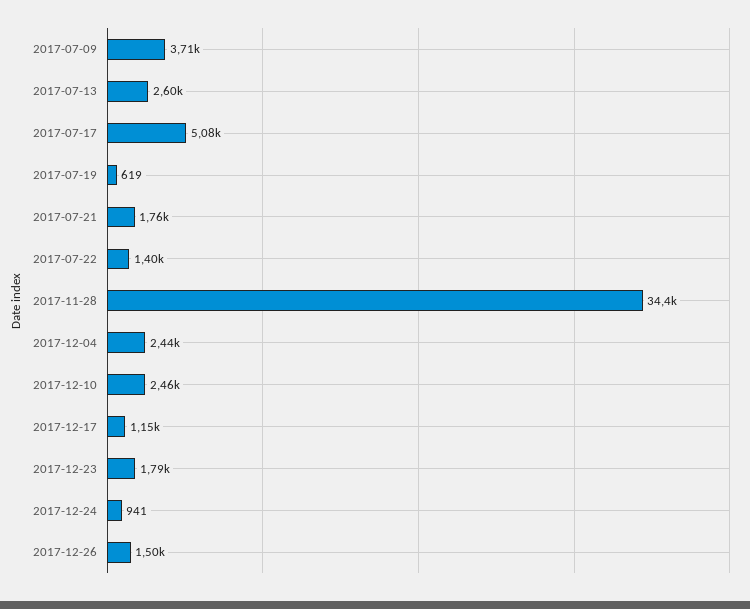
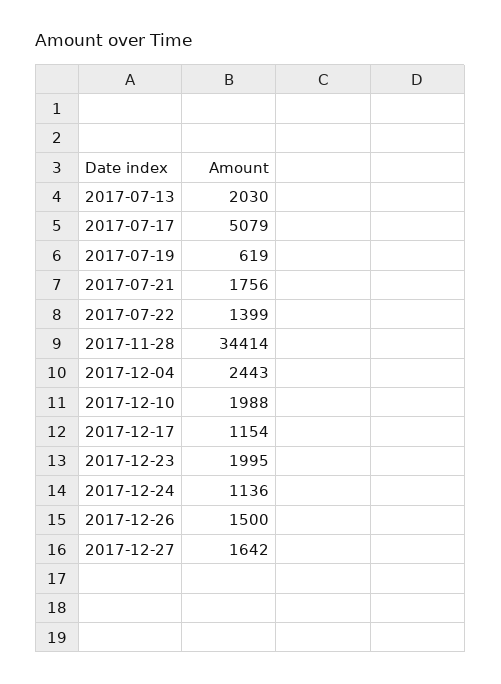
2017-07-09: 3710 -> none
2017-07-13: 2600 -> 2030
2017-12-10: 2460 -> 1988
2017-12-23: 1790 -> 1995
2017-12-24: 941 -> 1136
2017-12-27: none -> 1642

